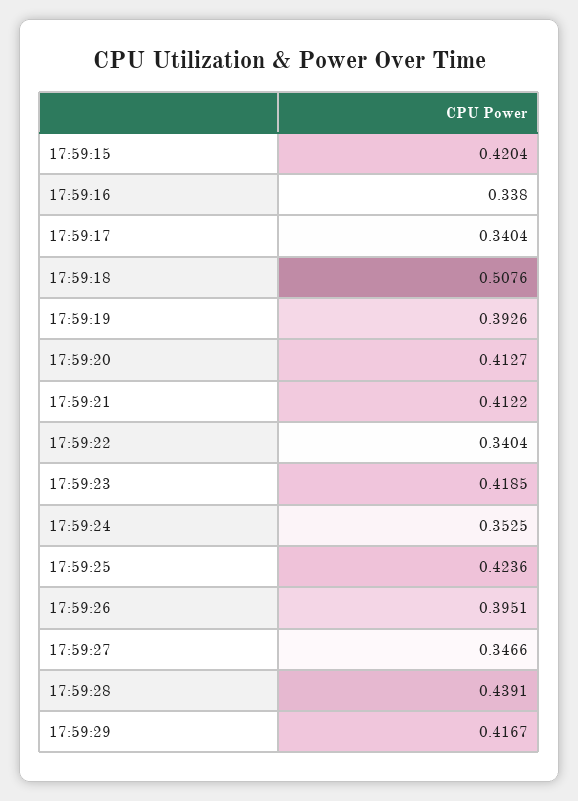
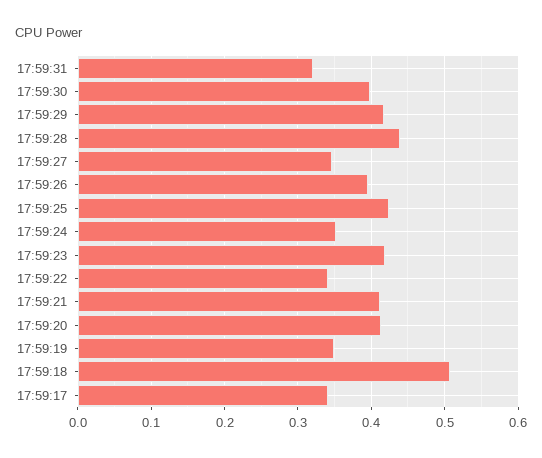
17:59:15: 0.4204 -> none
17:59:16: 0.338 -> none
17:59:19: 0.3926 -> 0.35
17:59:31: none -> 0.32
17:59:30: none -> 0.4

